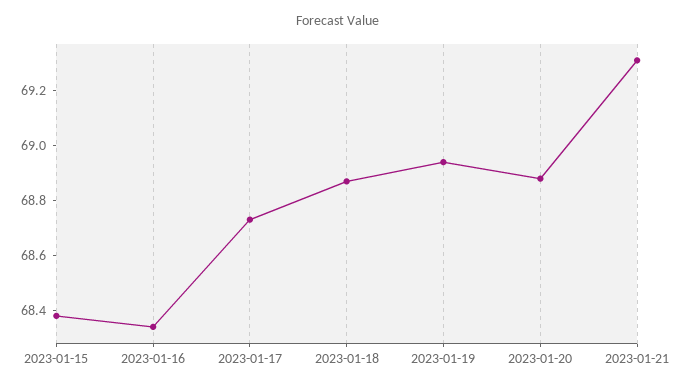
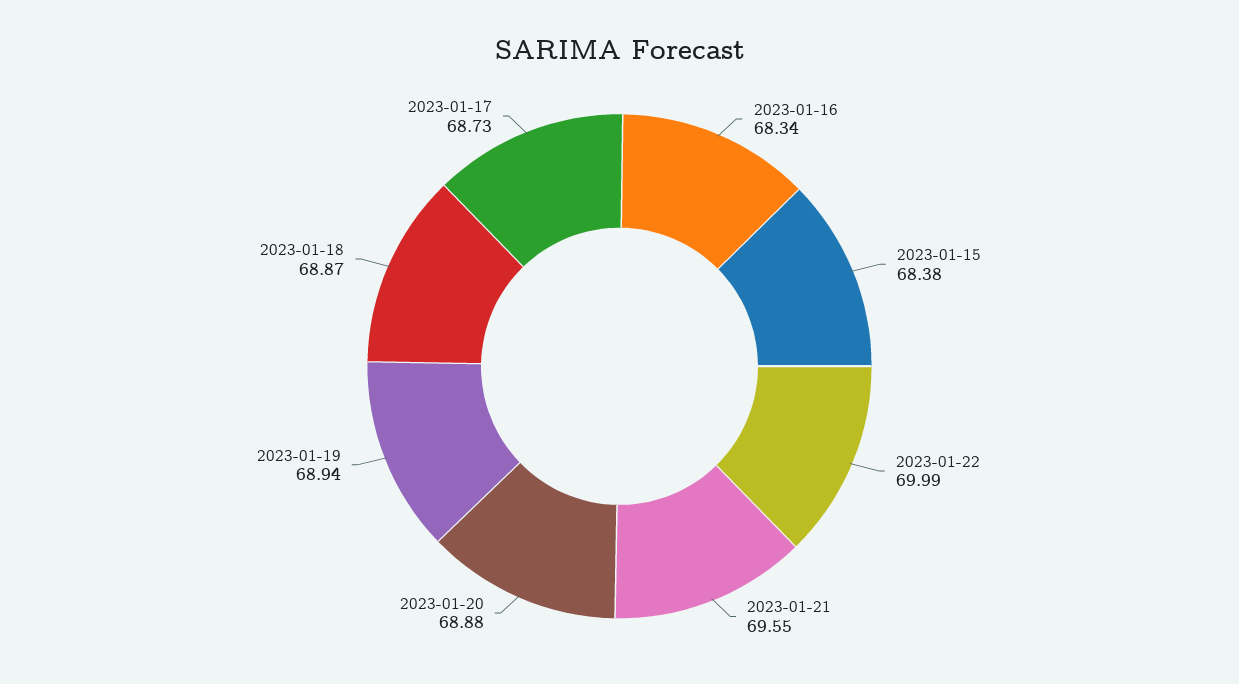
2023-01-21: 69.3 -> 69.55
2023-01-22: none -> 69.99

